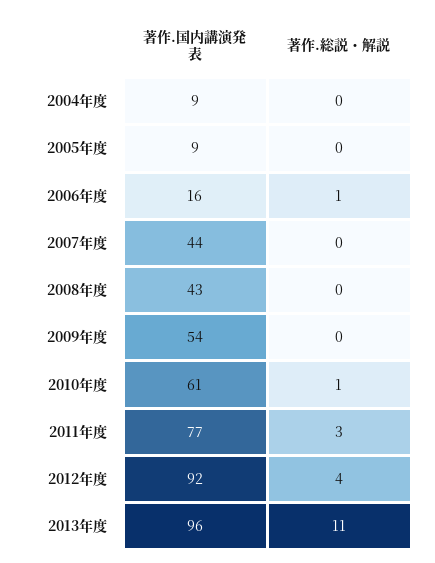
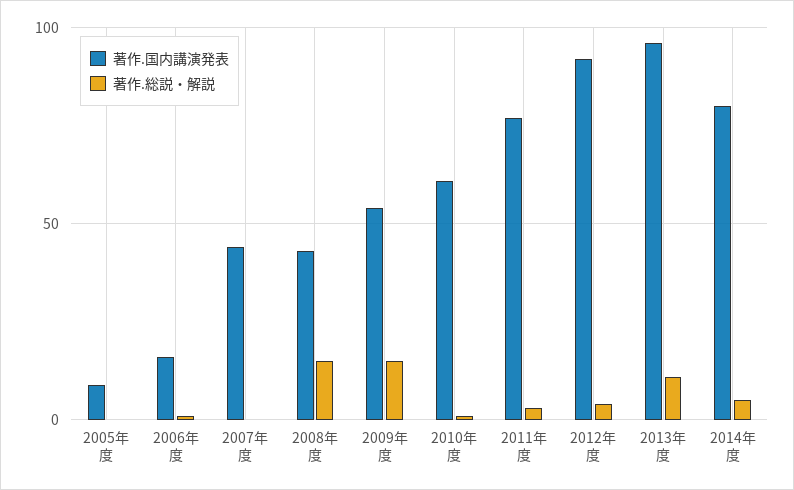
著作.国内講演発表, 2004年度: 9 -> none
著作.総説・解説, 2004年度: 0 -> none
著作.総説・解説, 2008年度: 0 -> 15
著作.総説・解説, 2009年度: 0 -> 15
著作.国内講演発表, 2014年度: none -> 80
著作.総説・解説, 2014年度: none -> 5

